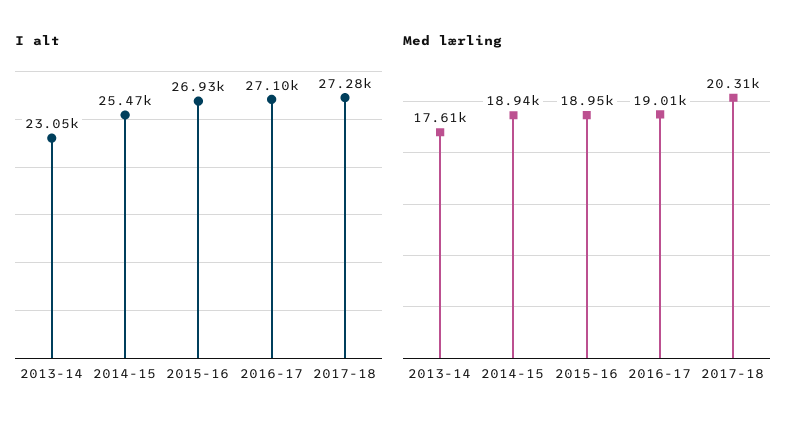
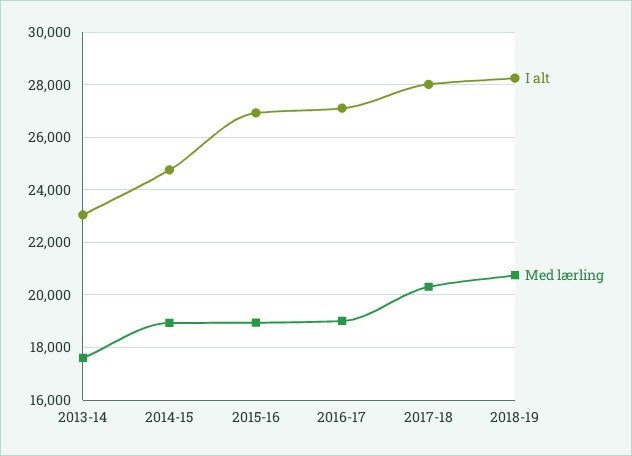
I alt, 2014-15: 25470 -> 24750
I alt, 2017-18: 27280 -> 28000
I alt, 2018-19: none -> 28250
Med lærling, 2018-19: none -> 20750

